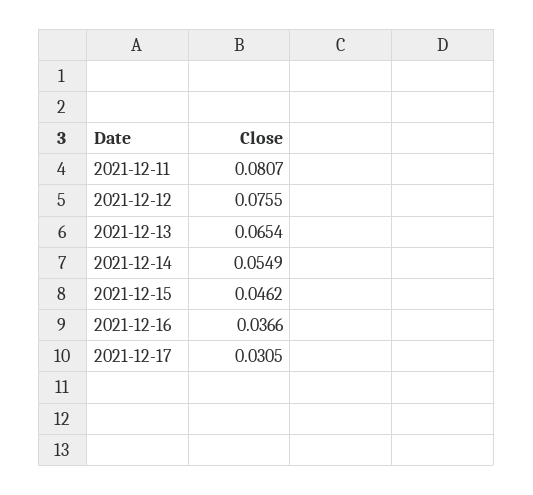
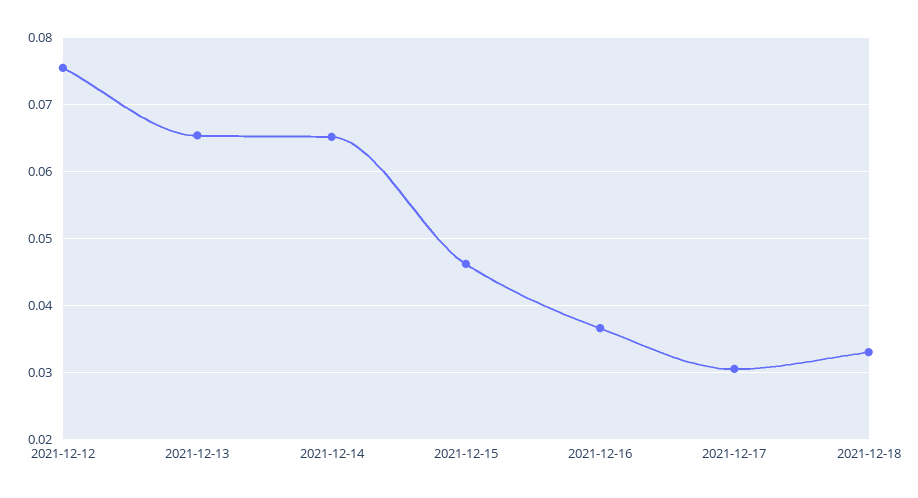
2021-12-11: 0.0807 -> none
2021-12-14: 0.0549 -> 0.065
2021-12-18: none -> 0.033

